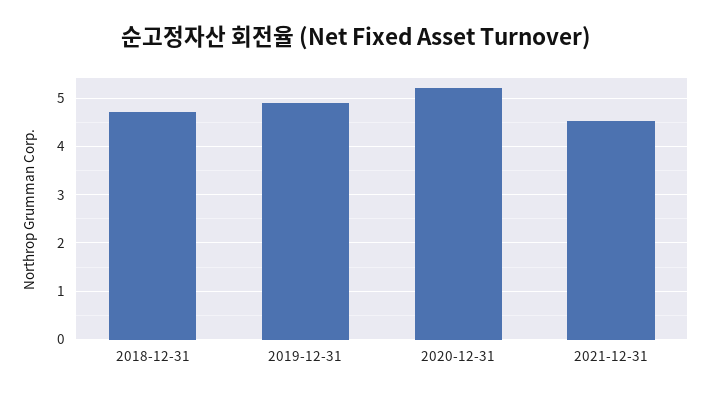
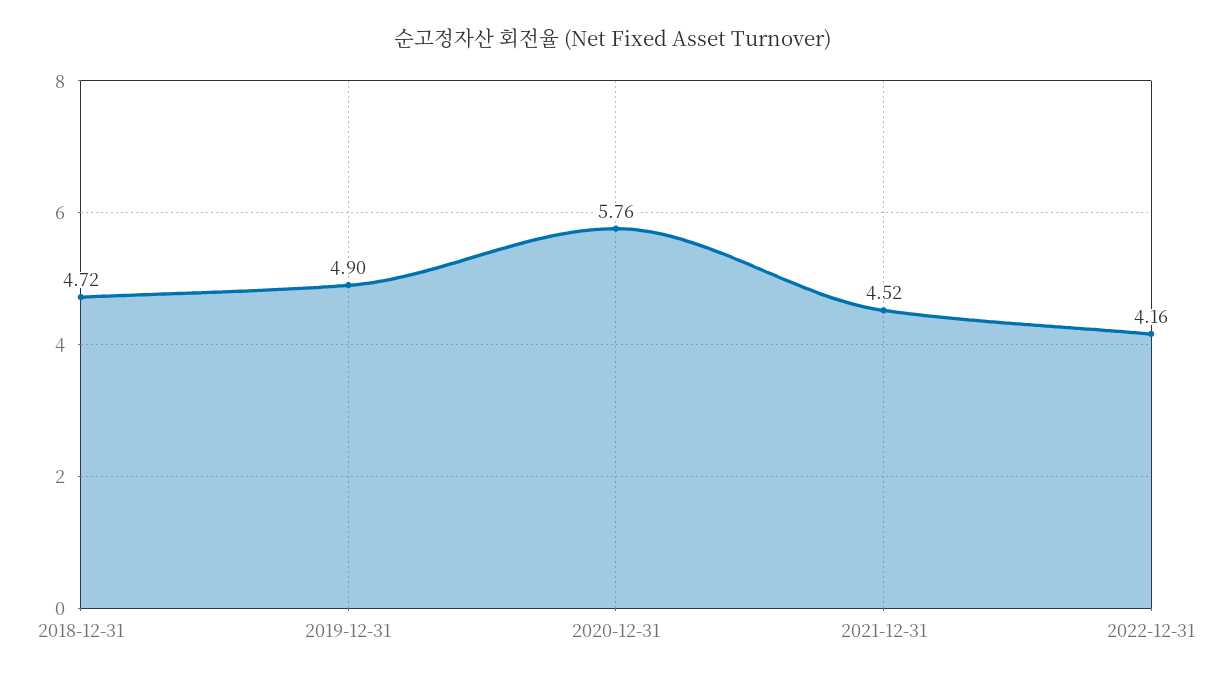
2020-12-31: 5.2 -> 5.76
2022-12-31: none -> 4.16

